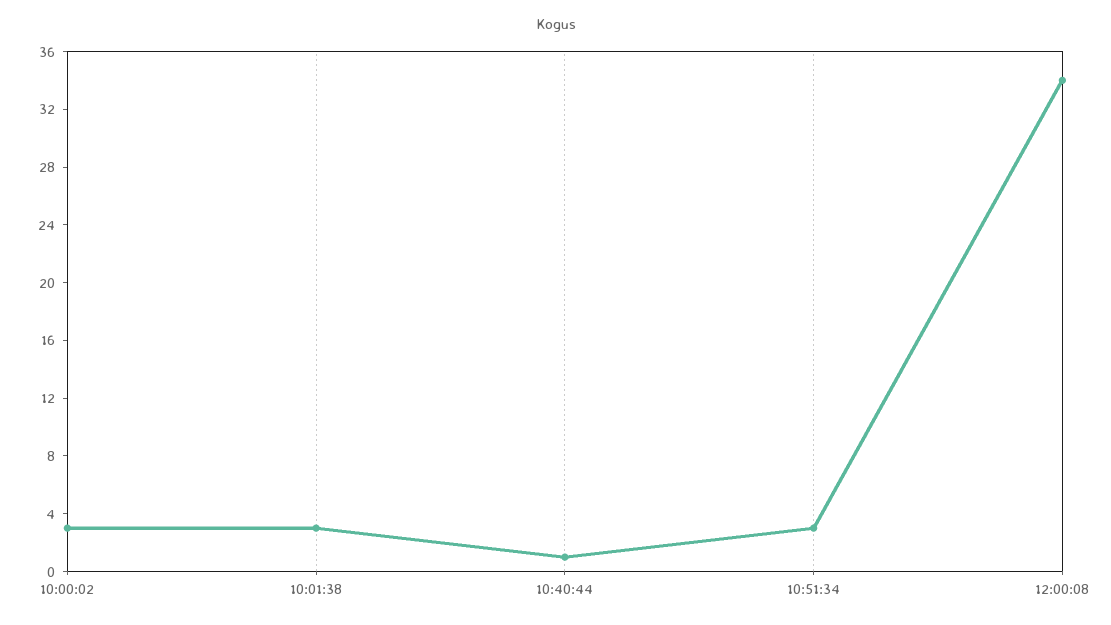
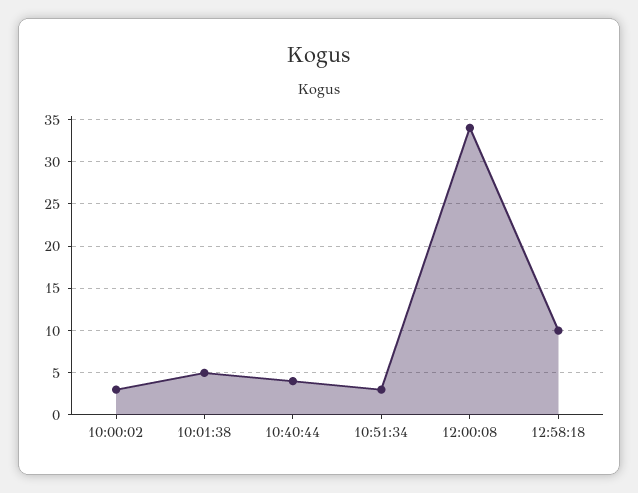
10:01:38: 3 -> 5
10:40:44: 1 -> 4
12:58:18: none -> 10

